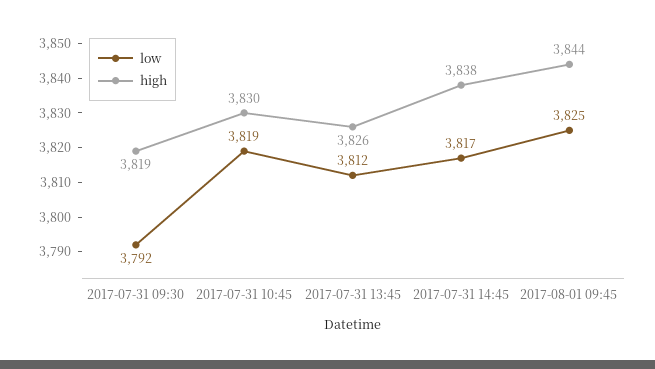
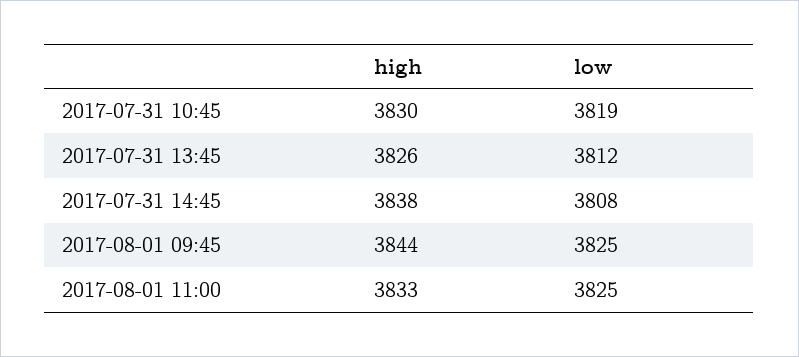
low, 2017-07-31 09:30: 3792 -> none
high, 2017-07-31 09:30: 3819 -> none
low, 2017-07-31 14:45: 3817 -> 3808
high, 2017-08-01 11:00: none -> 3833
low, 2017-08-01 11:00: none -> 3825

